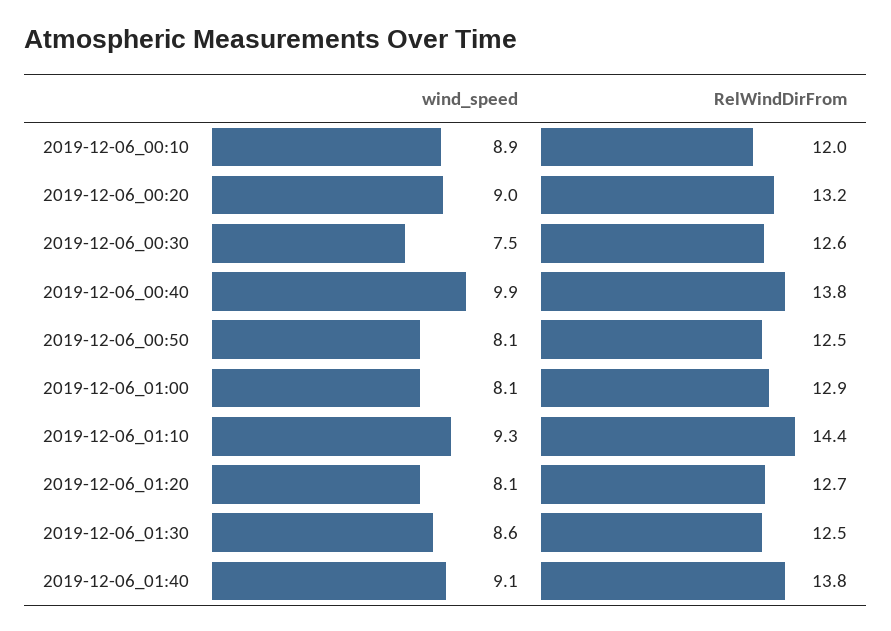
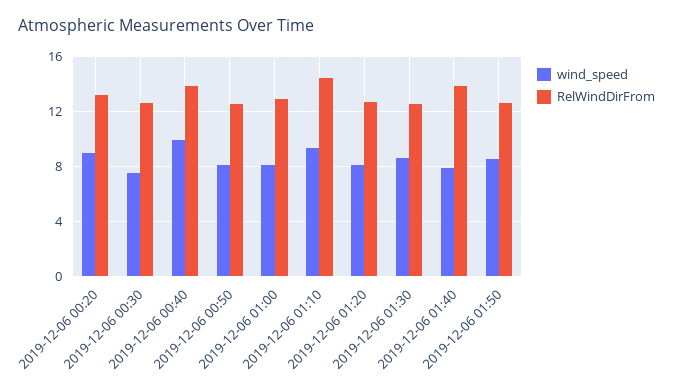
wind_speed, 2019-12-06_00:10: 8.9 -> none
RelWindDirFrom, 2019-12-06_00:10: 12 -> none
wind_speed, 2019-12-06_01:40: 9.1 -> 8
wind_speed, 2019-12-06 01:50: none -> 8.5
RelWindDirFrom, 2019-12-06 01:50: none -> 12.5

